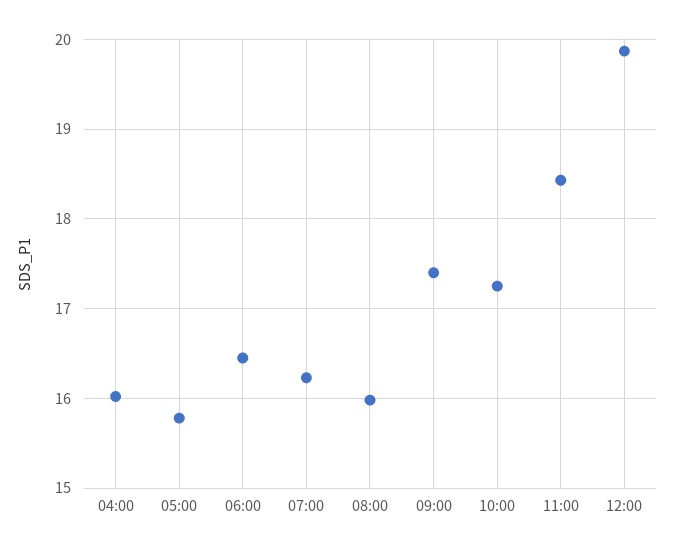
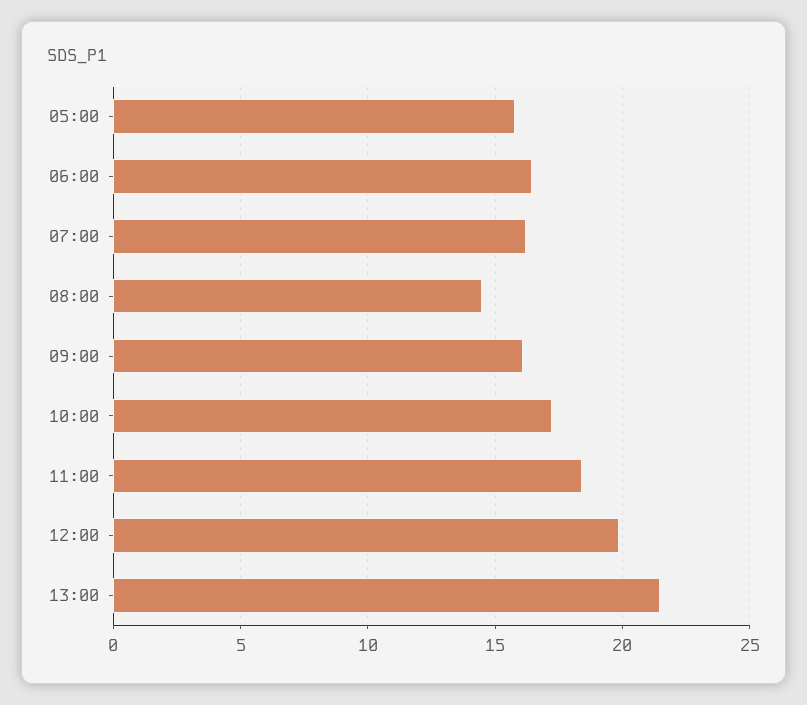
04:00: 16 -> none
08:00: 16 -> 14.5
09:00: 17.4 -> 16
13:00: none -> 21.5

